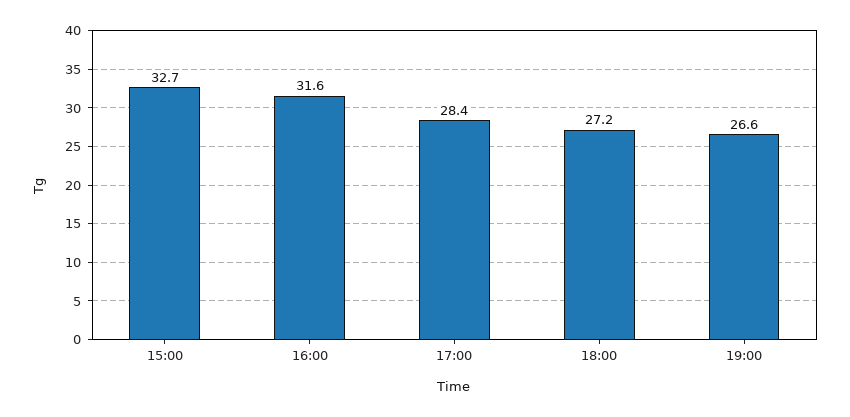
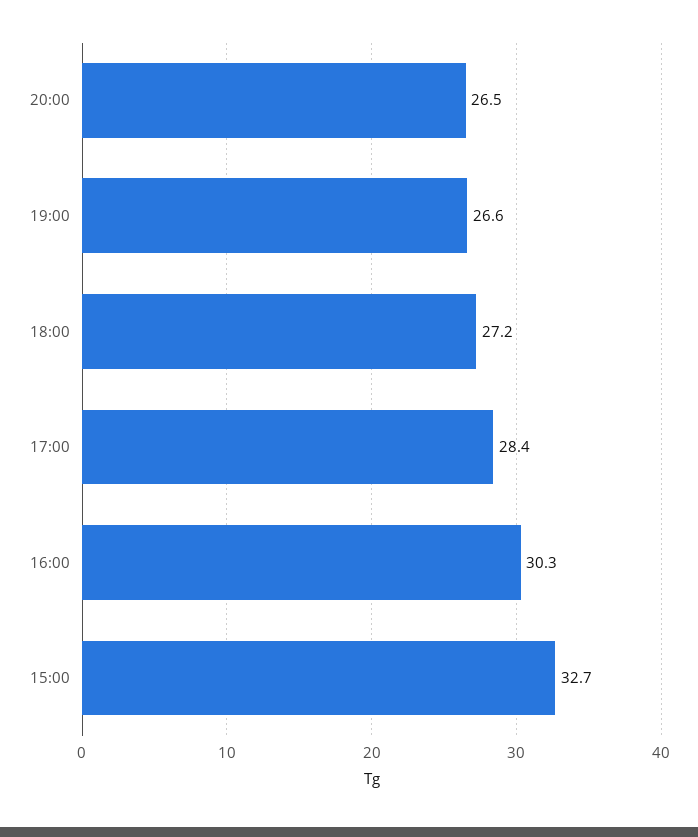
16:00: 31.6 -> 30.3
20:00: none -> 26.5

